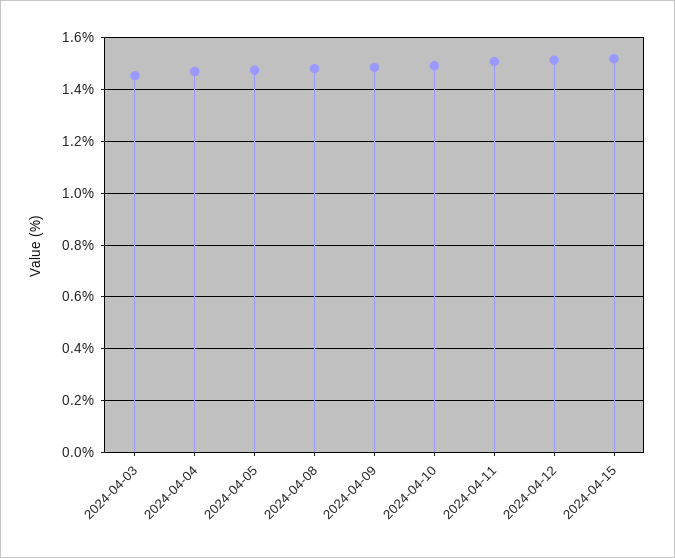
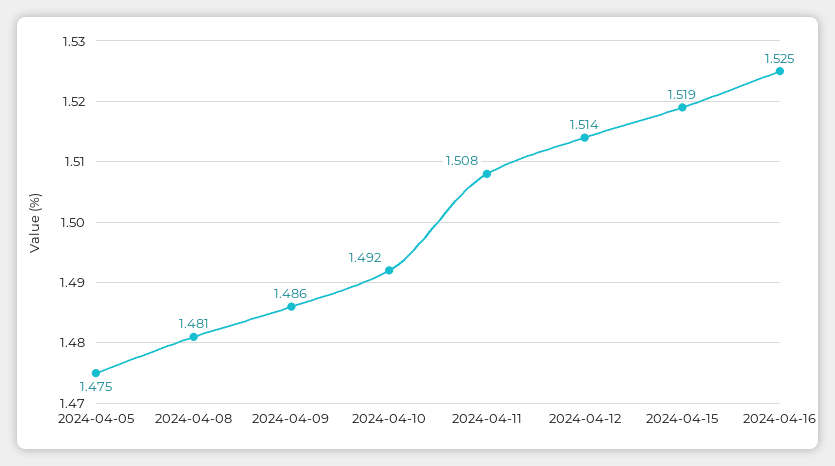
2024-04-03: 1.45 -> none
2024-04-04: 1.475 -> none
2024-04-16: none -> 1.525

